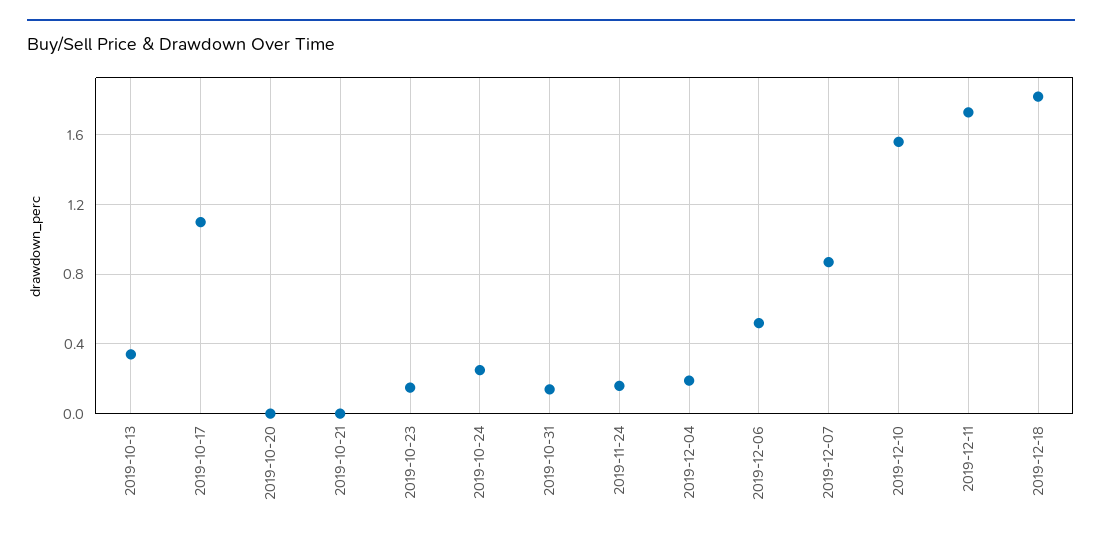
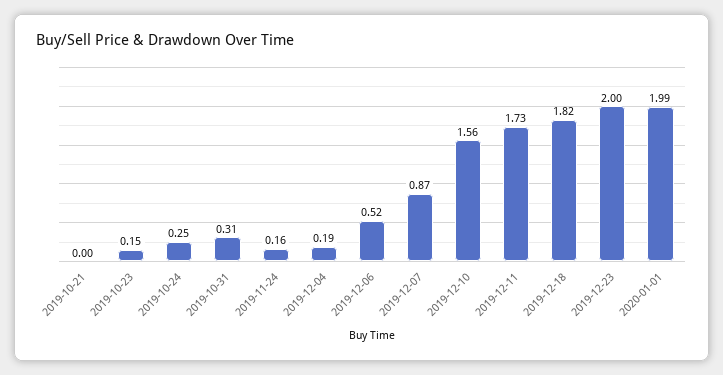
2019-10-13: 0.35 -> none
2019-10-17: 1.1 -> none
2019-10-20: 0 -> none
2019-10-31: 0.15 -> 0.31
2019-12-23: none -> 2
2020-01-01: none -> 1.99

